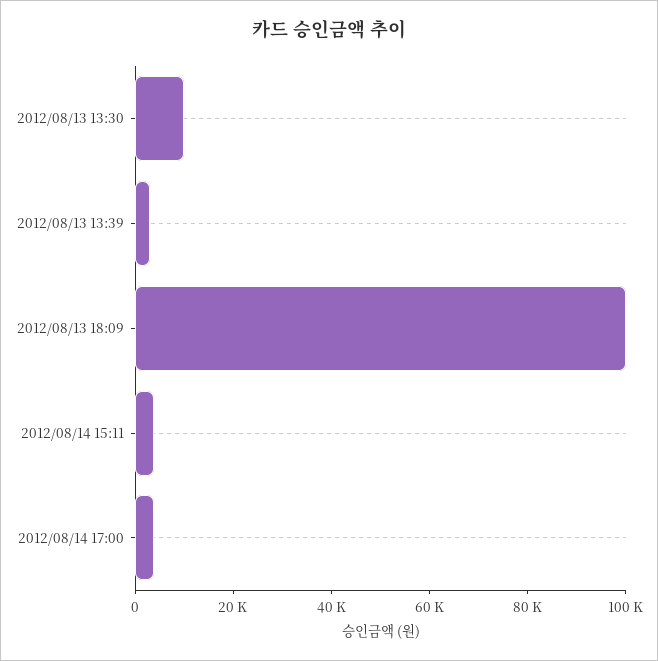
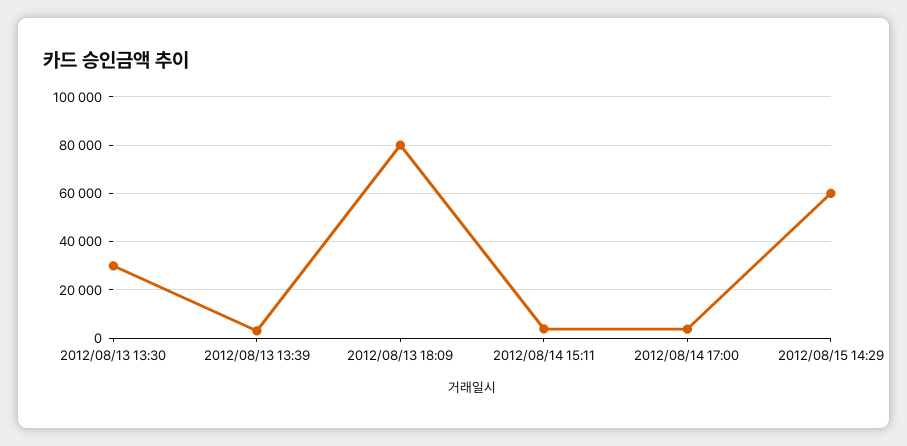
2012/08/13 13:30: 10000 -> 30000
2012/08/13 18:09: 100000 -> 80000
2012/08/15 14:29: none -> 60000

